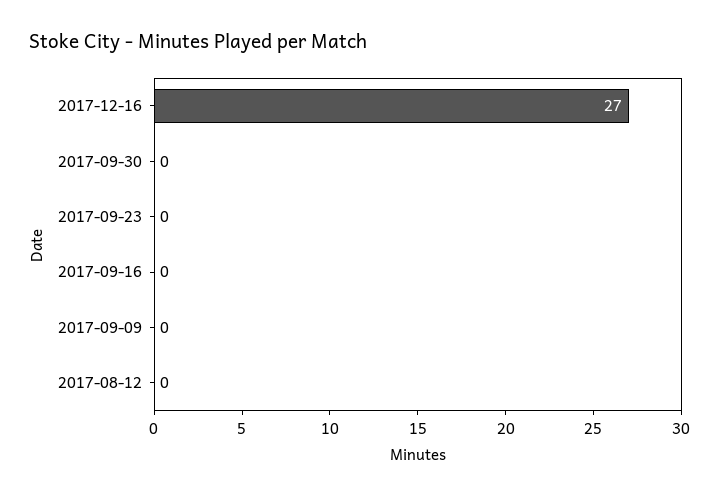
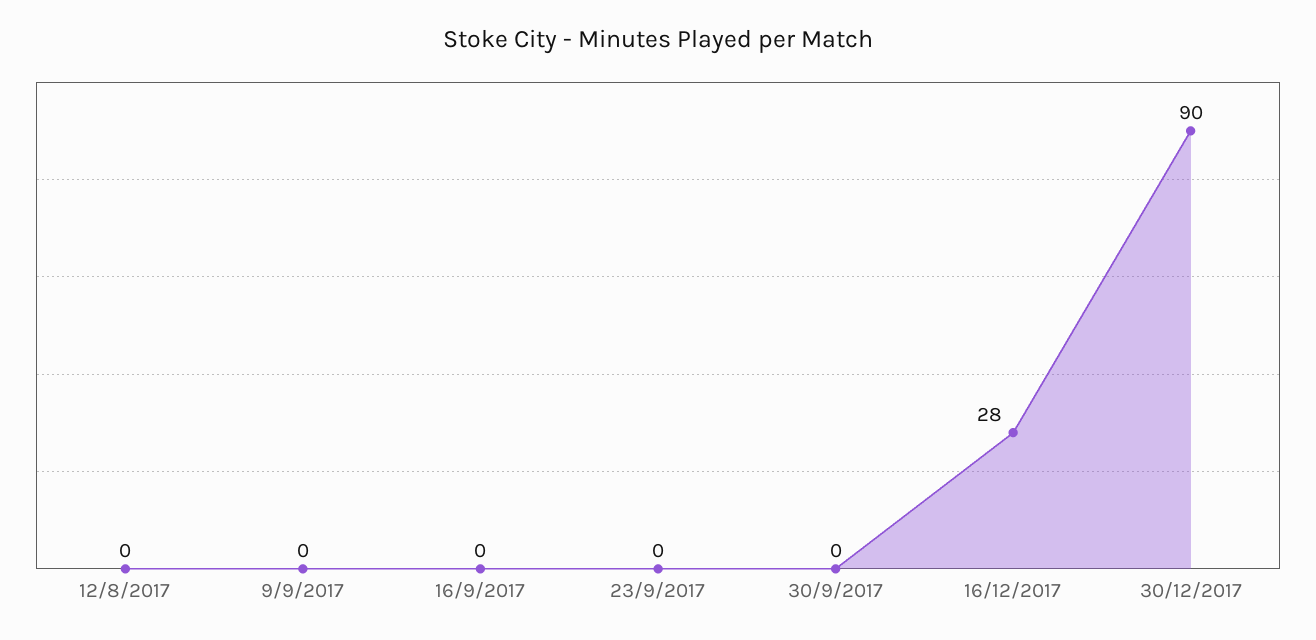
2017-12-16: 27 -> 28
30/12/2017: none -> 90

